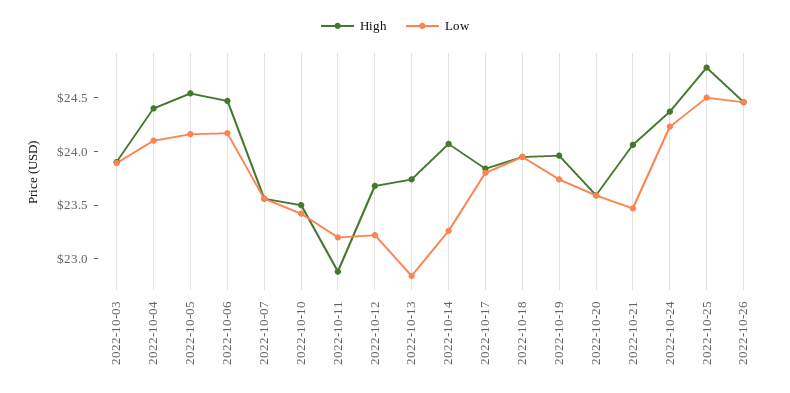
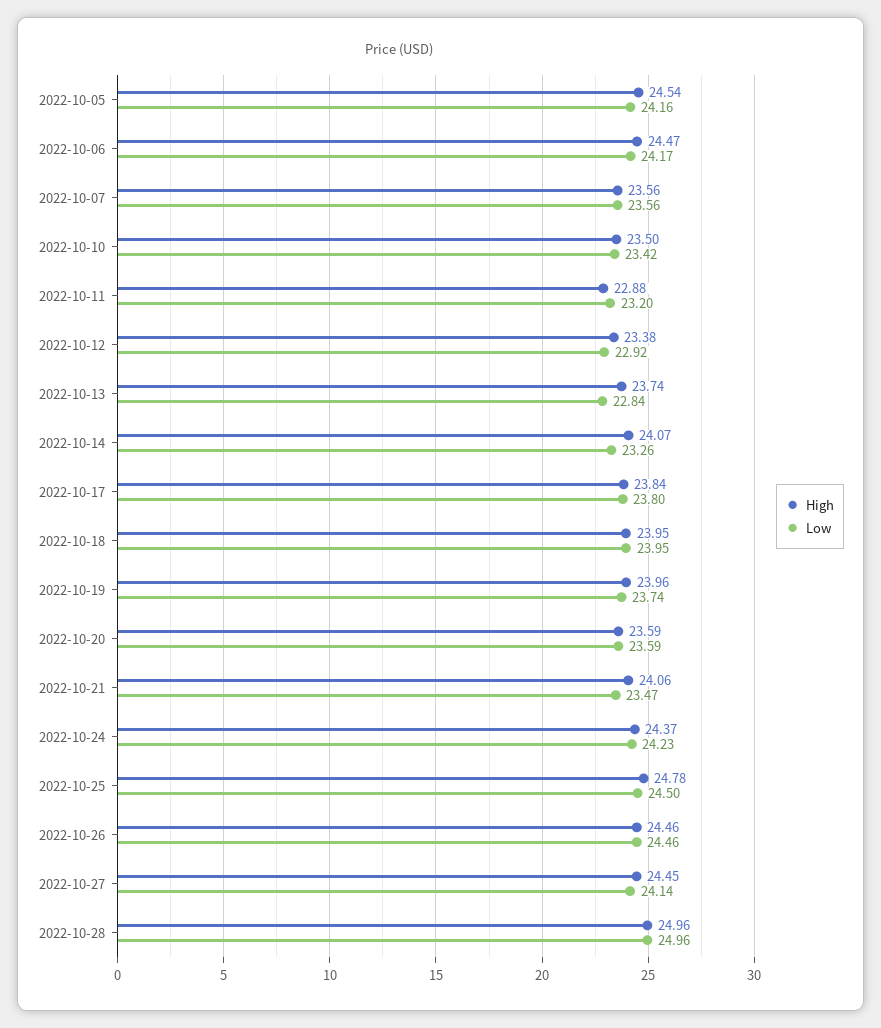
High, 2022-10-03: 23.9 -> none
Low, 2022-10-03: 23.9 -> none
High, 2022-10-04: 24.4 -> none
Low, 2022-10-04: 24.1 -> none
High, 2022-10-12: 23.7 -> 23.38
Low, 2022-10-12: 23.2 -> 22.92
High, 2022-10-27: none -> 24.45
Low, 2022-10-27: none -> 24.14
High, 2022-10-28: none -> 24.96
Low, 2022-10-28: none -> 24.96

